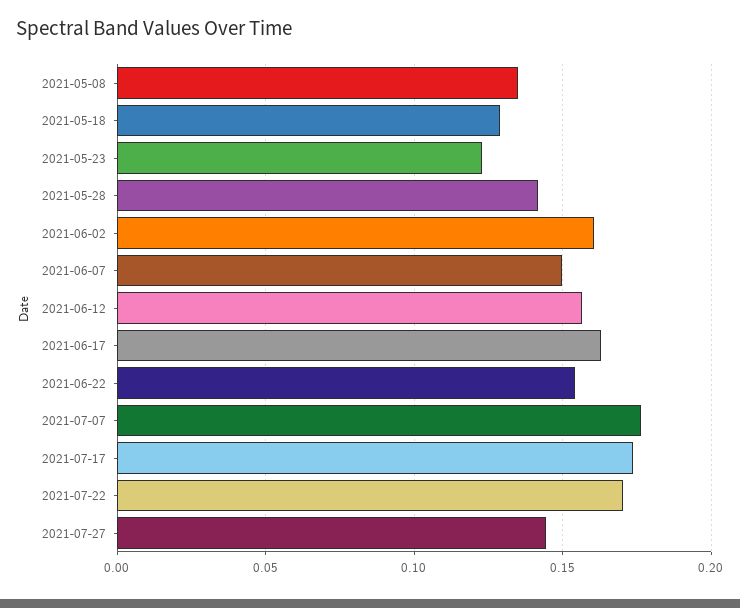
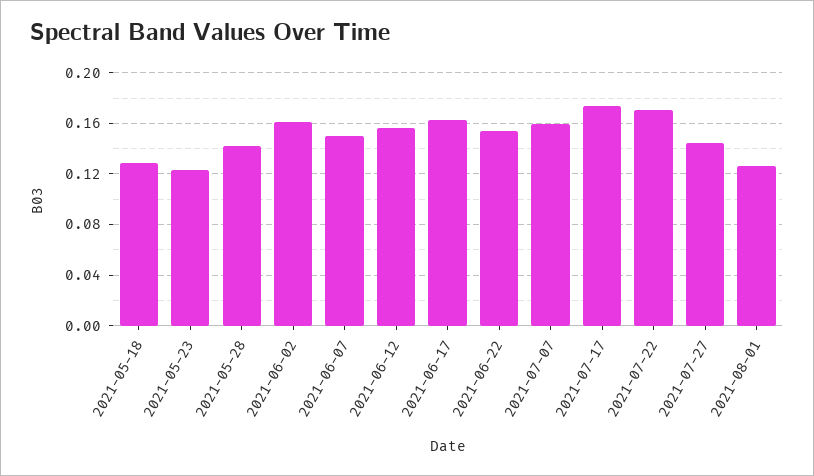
2021-05-08: 0.135 -> none
2021-07-07: 0.175 -> 0.16
2021-08-01: none -> 0.125

